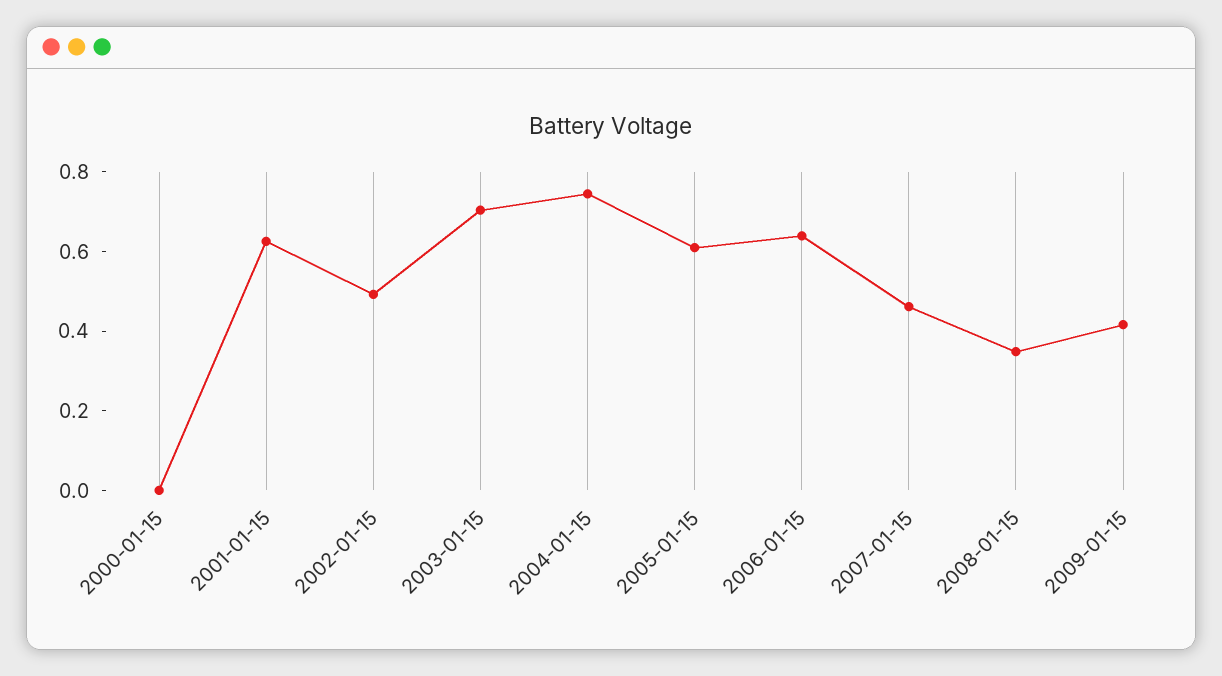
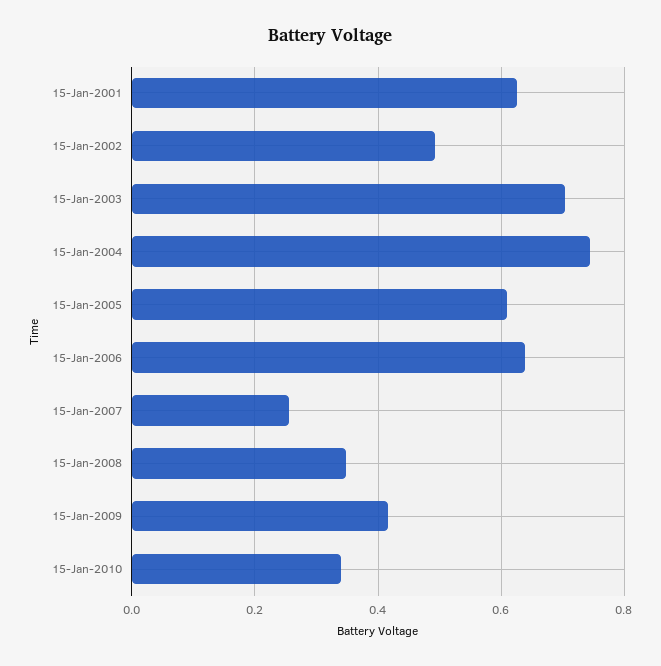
2000-01-15: 0 -> none
2007-01-15: 0.45 -> 0.26
15-Jan-2010: none -> 0.34

